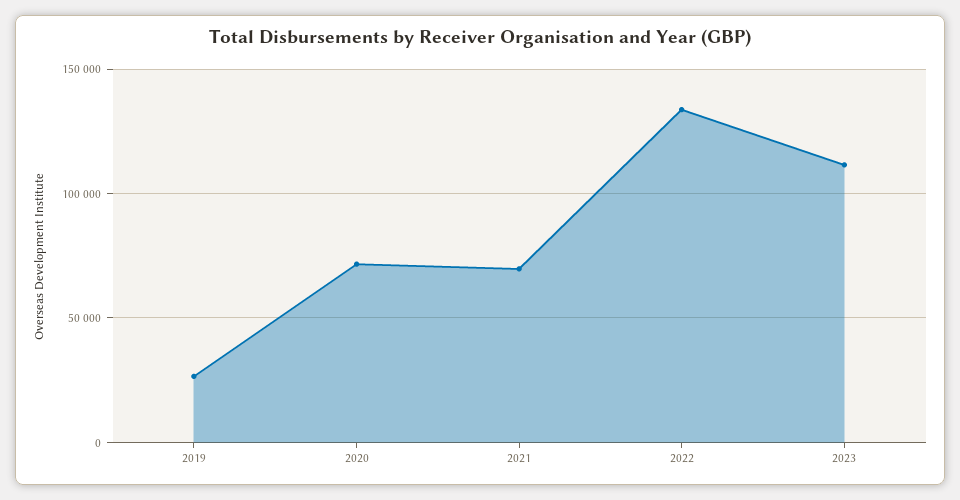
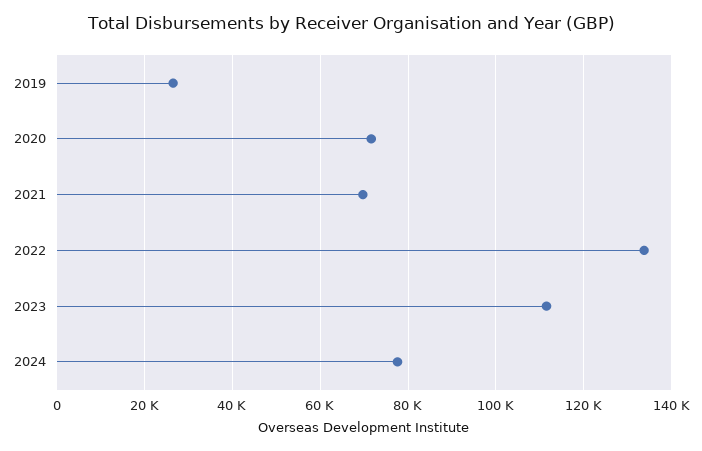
2024: none -> 78000

